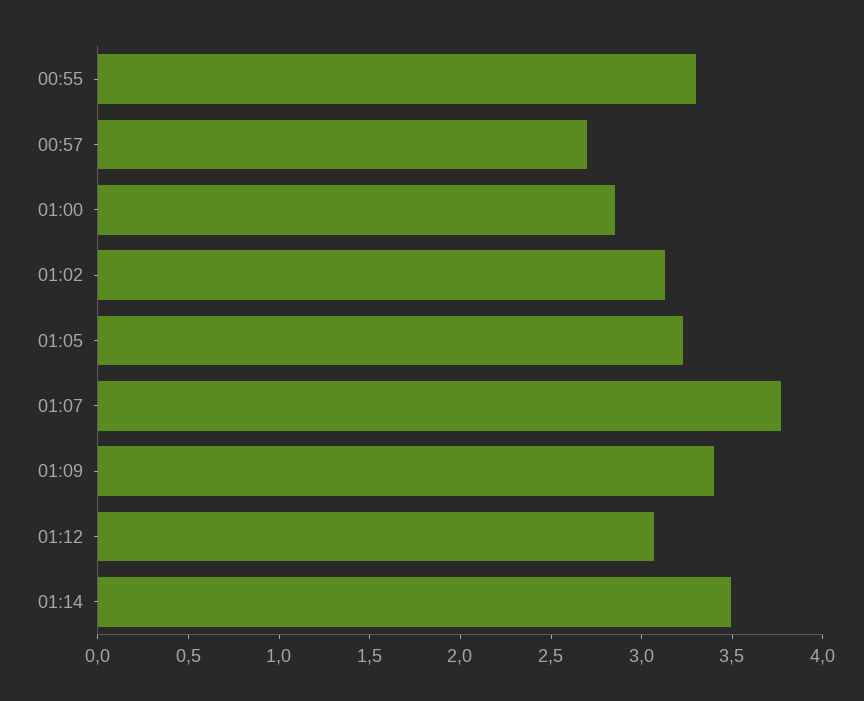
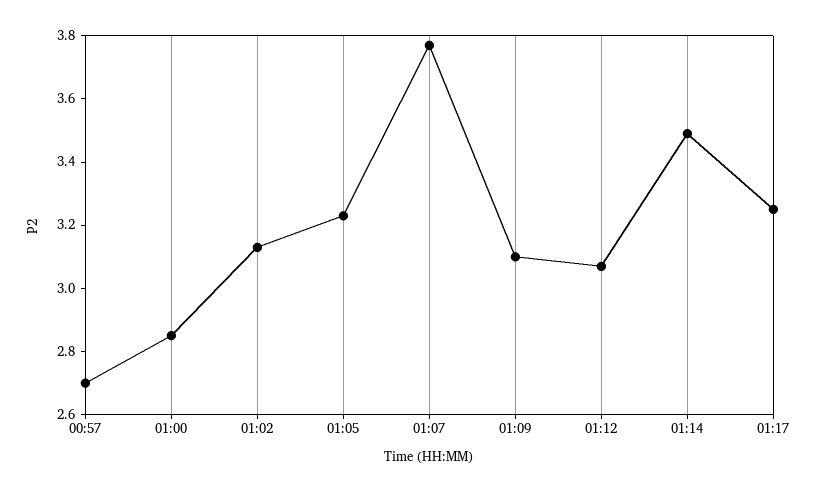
00:55: 3.3 -> none
01:09: 3.4 -> 3.1
01:17: none -> 3.25

